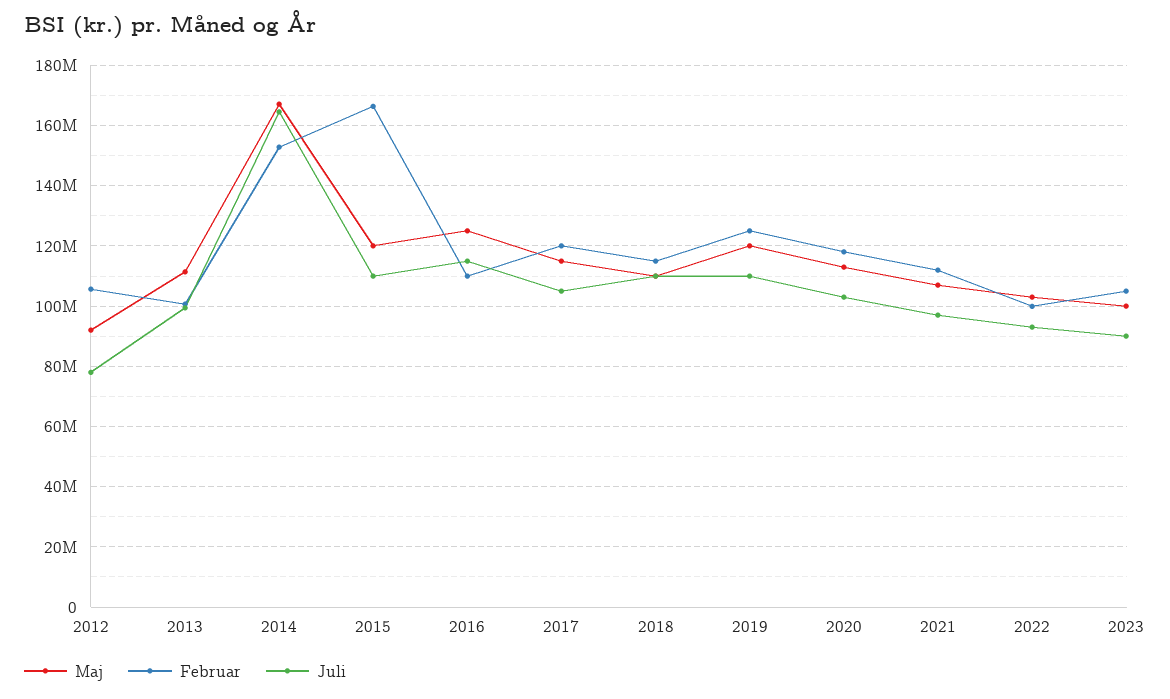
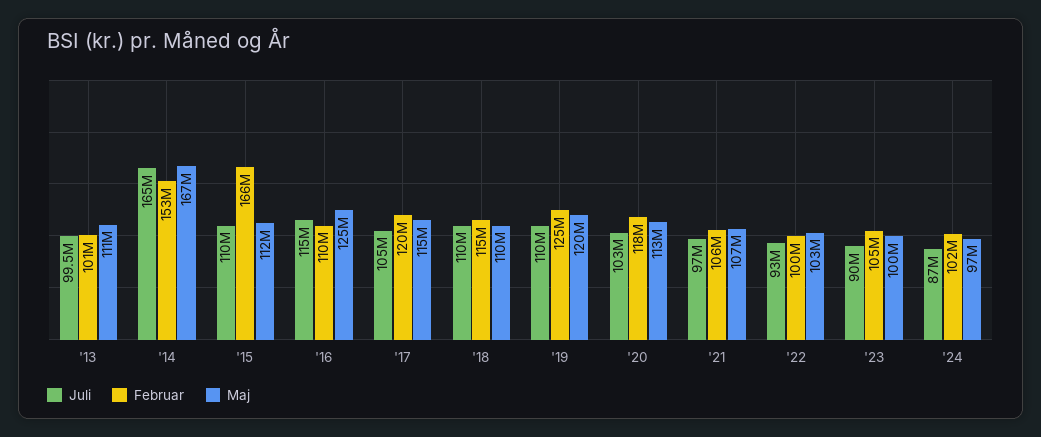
Maj, 2012: 92000000 -> none
Februar, 2012: 106000000 -> none
Juli, 2012: 78000000 -> none
Maj, 2015: 120000000 -> 112000000
Februar, 2021: 112000000 -> 106000000
Juli, '24: none -> 87000000
Februar, '24: none -> 102000000
Maj, '24: none -> 97000000

